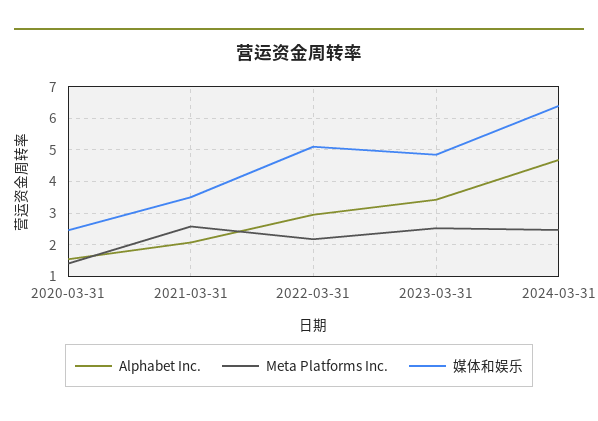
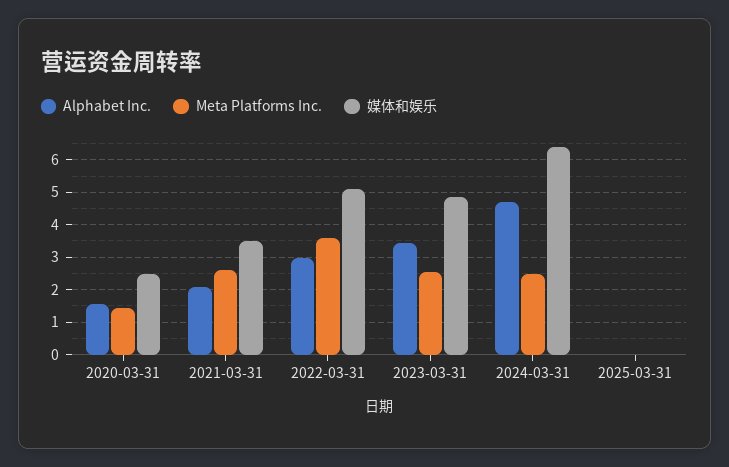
Meta Platforms Inc., 2022-03-31: 2.2 -> 3.6
Alphabet Inc., 2025-03-31: none -> 0
Meta Platforms Inc., 2025-03-31: none -> 0
媒体和娱乐, 2025-03-31: none -> 0

